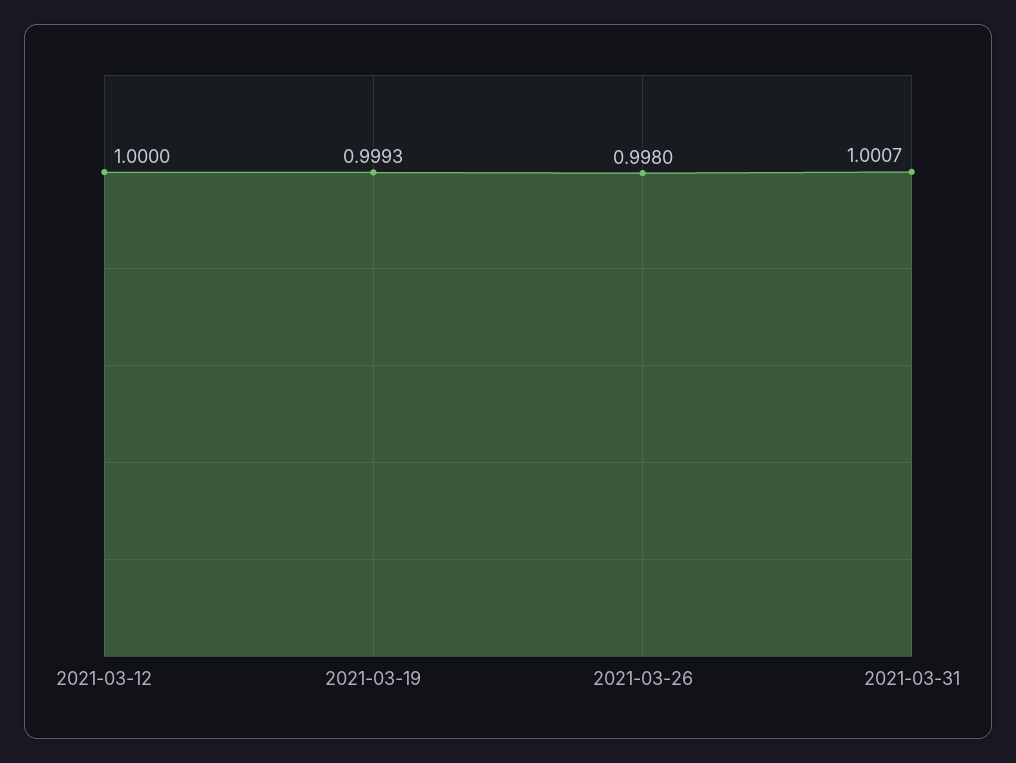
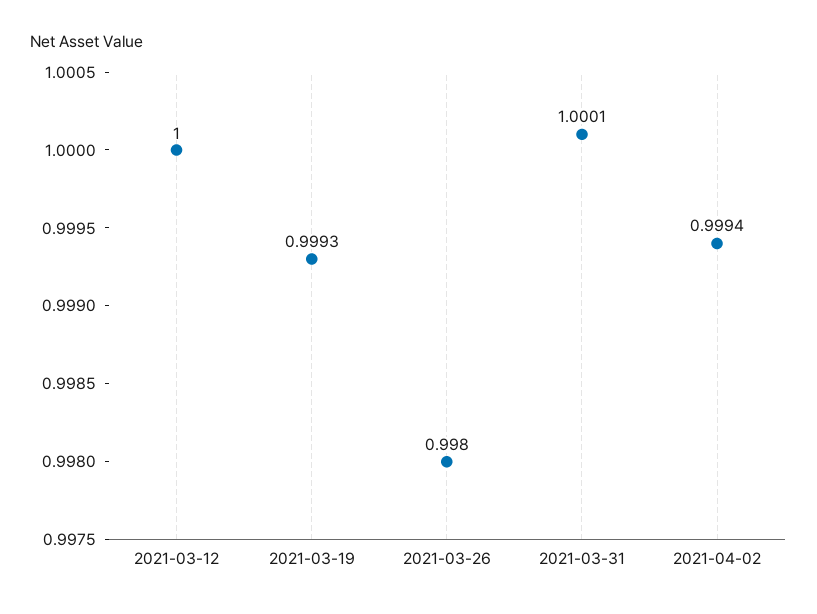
2021-03-31: 1.0007 -> 1.0001
2021-04-02: none -> 0.9994

